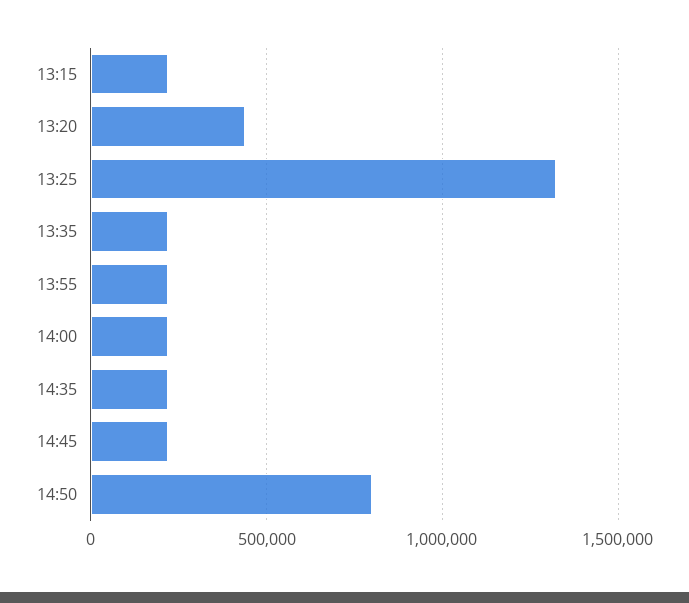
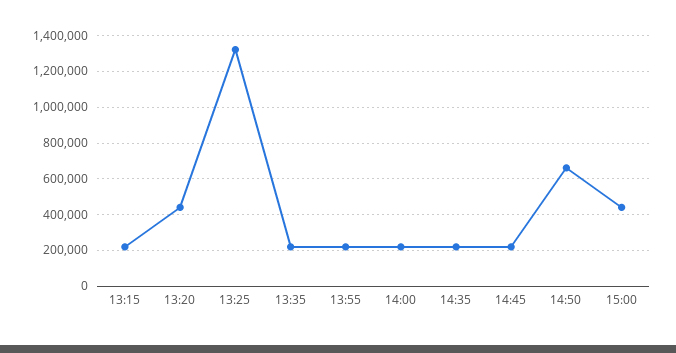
14:50: 800000 -> 650000
15:00: none -> 450000

